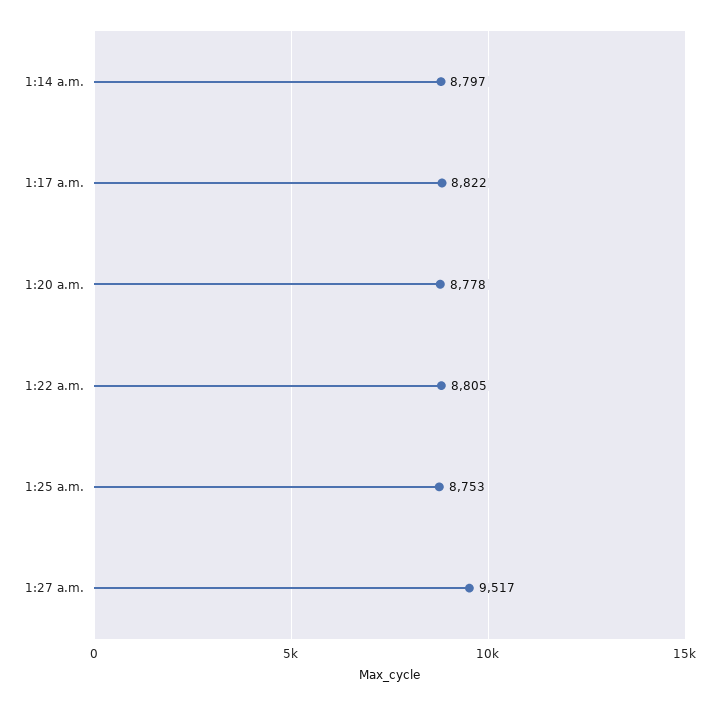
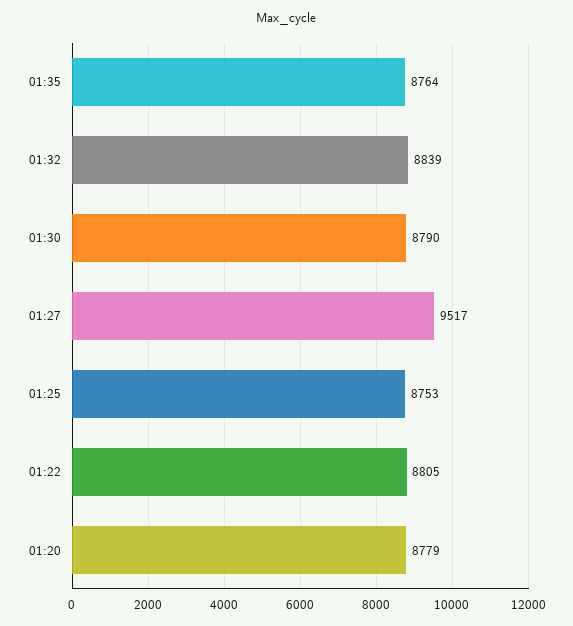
1:14 a.m.: 8797 -> none
1:17 a.m.: 8822 -> none
1:20 a.m.: 8778 -> 8779
01:35: none -> 8764
01:32: none -> 8839
01:30: none -> 8790

